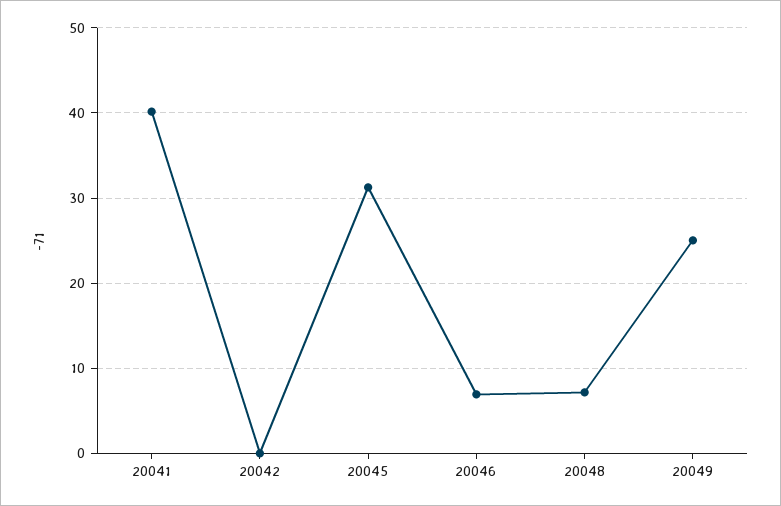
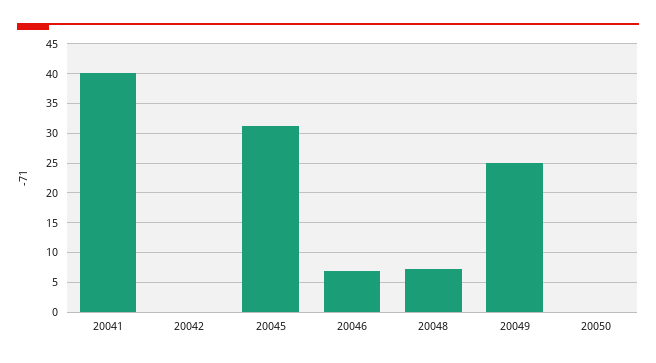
20050: none -> 0

